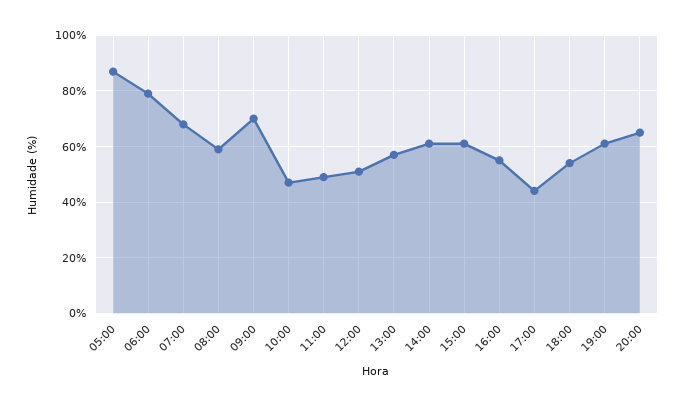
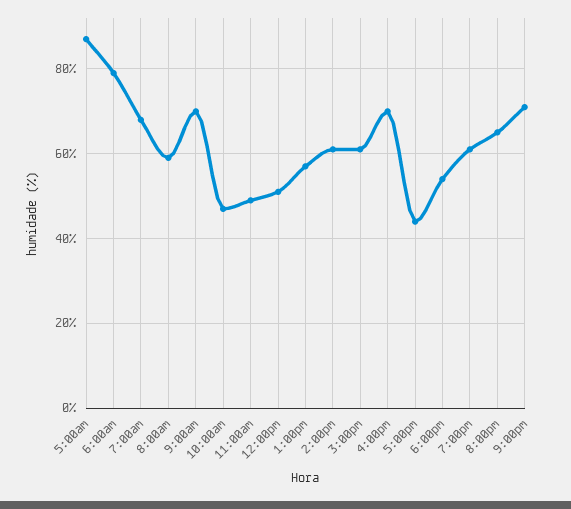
16:00: 55 -> 70
9:00pm: none -> 70

